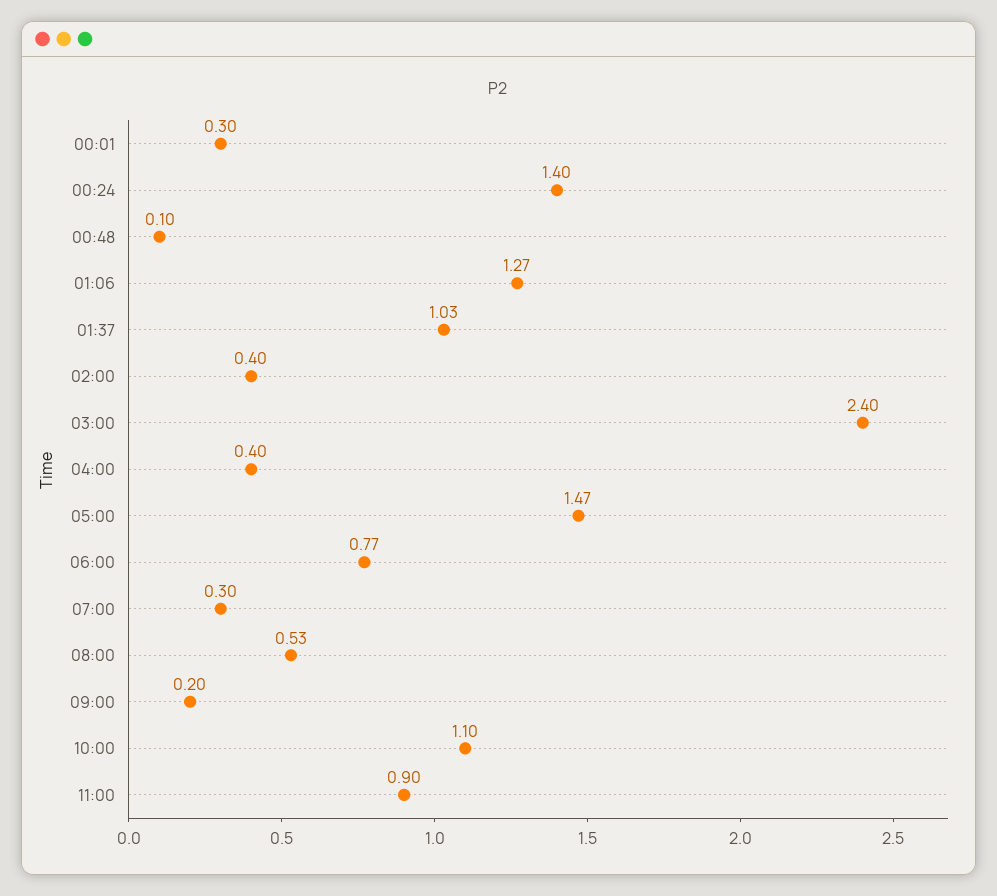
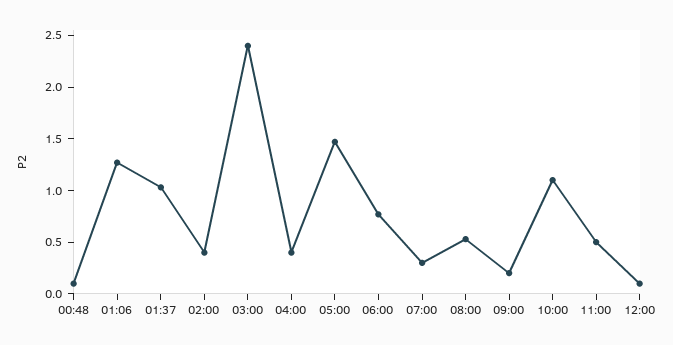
00:01: 0.3 -> none
00:24: 1.4 -> none
11:00: 0.9 -> 0.5
12:00: none -> 0.1

